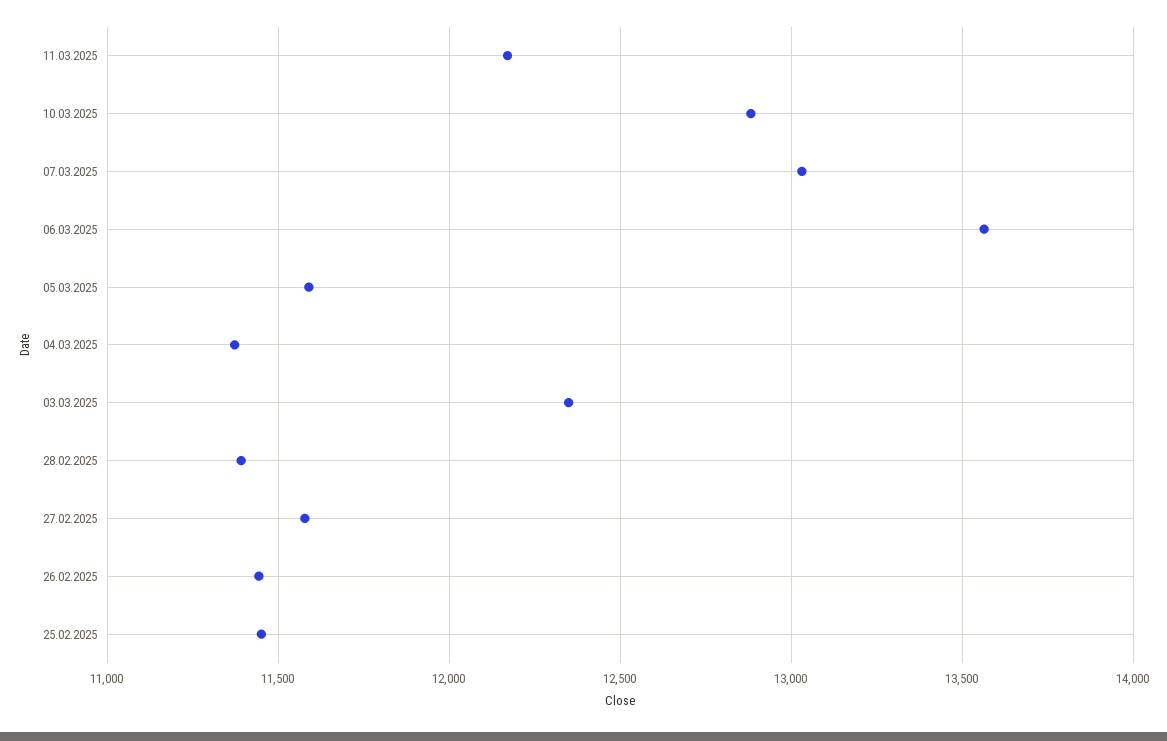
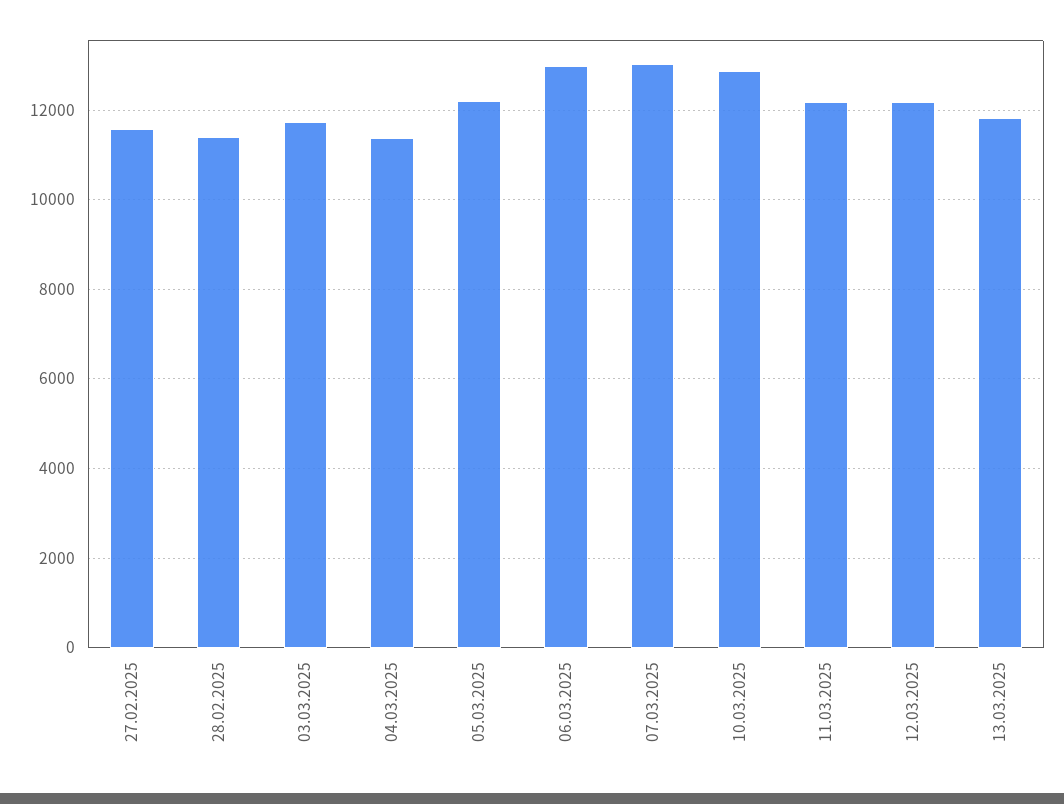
06.03.2025: 13550 -> 13000
05.03.2025: 11600 -> 12200
03.03.2025: 12350 -> 11800
26.02.2025: 11450 -> none
25.02.2025: 11450 -> none
12.03.2025: none -> 12200
13.03.2025: none -> 11800

